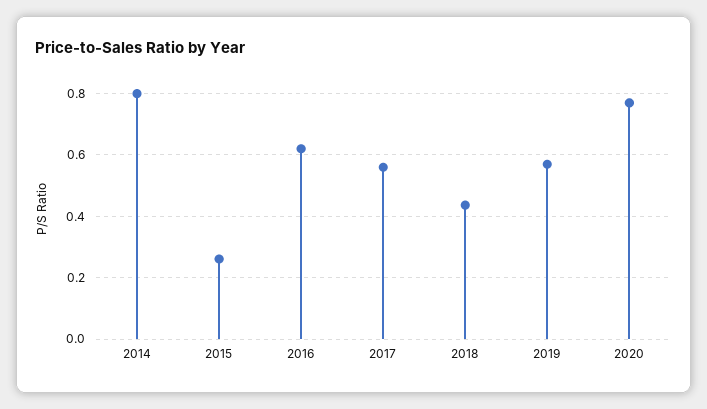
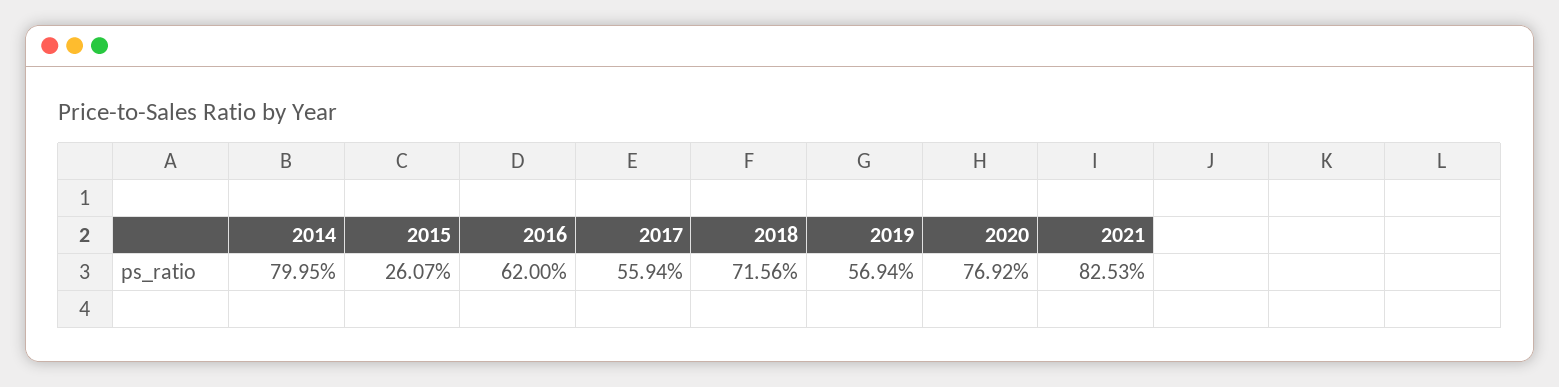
2018: 0.44 -> 0.7156
2021: none -> 0.8253

